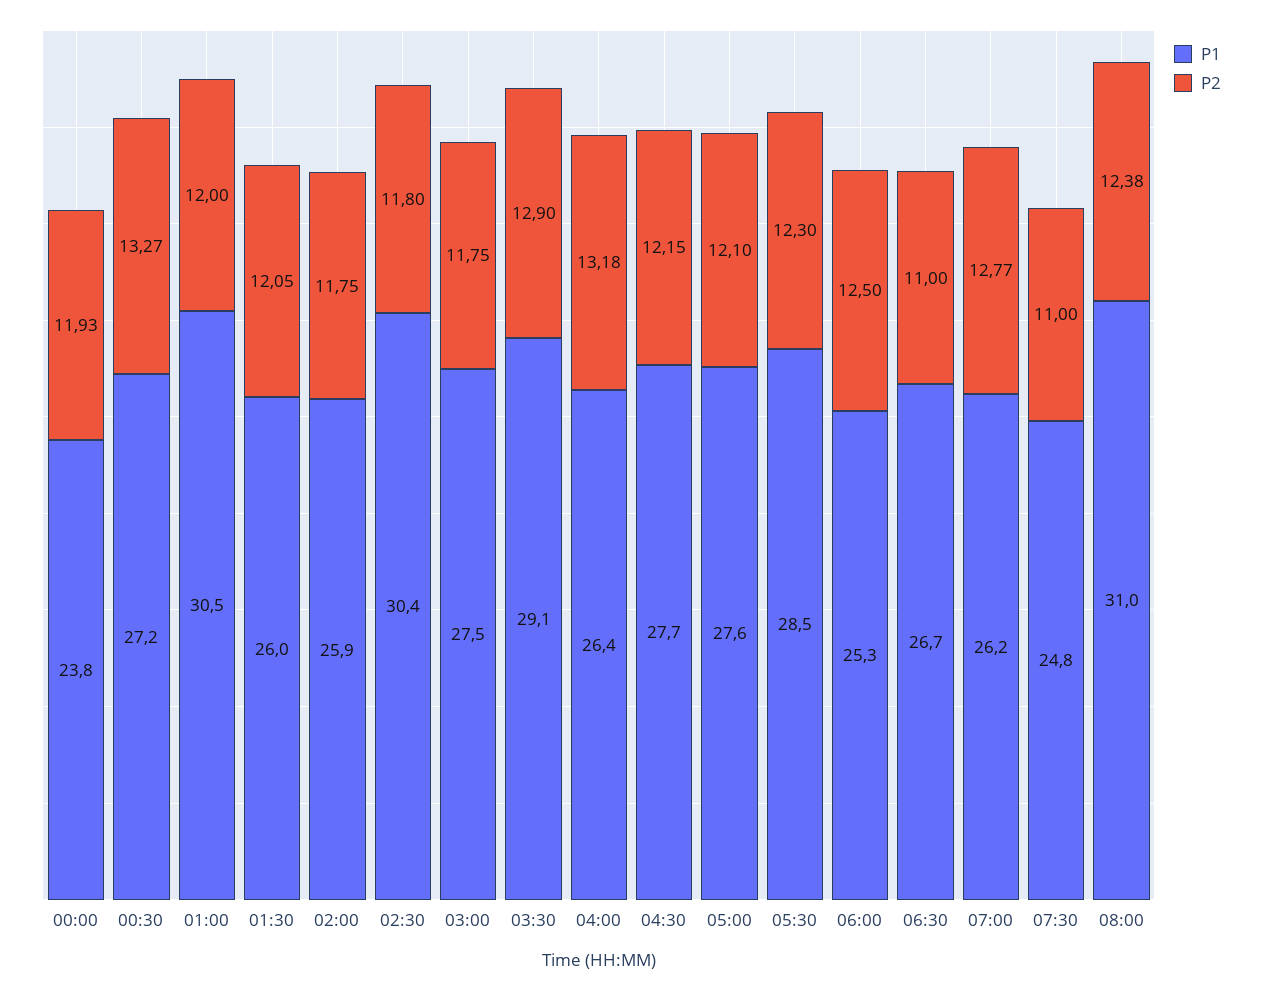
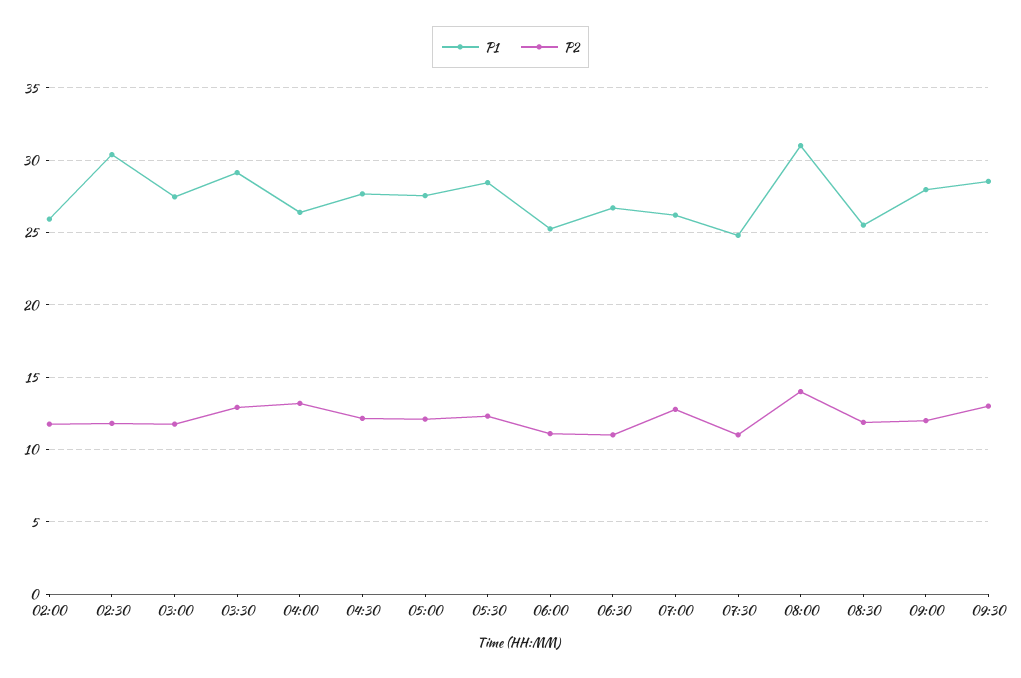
P1, 00:00: 23.8 -> none
P2, 00:00: 11.93 -> none
P1, 00:30: 27.2 -> none
P2, 00:30: 13.27 -> none
P1, 01:00: 30.5 -> none
P2, 01:00: 12 -> none
P1, 01:30: 26 -> none
P2, 01:30: 12.05 -> none
P2, 06:00: 12.5 -> 11
P2, 08:00: 12.38 -> 14
P1, 08:30: none -> 25.5
P2, 08:30: none -> 12
P1, 09:00: none -> 28
P2, 09:00: none -> 12
P1, 09:30: none -> 28.5
P2, 09:30: none -> 13

